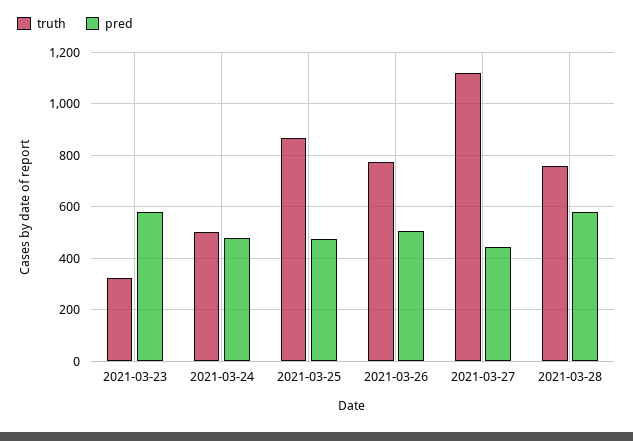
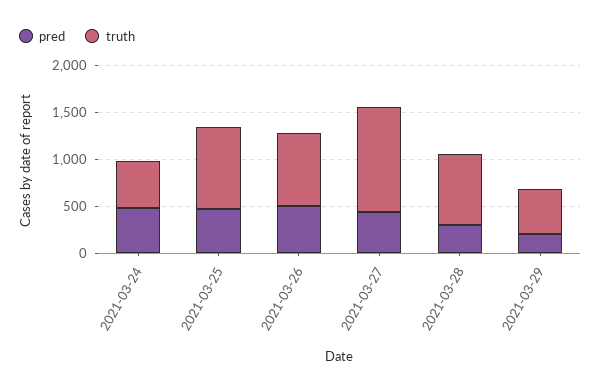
truth, 2021-03-23: 325 -> none
pred, 2021-03-23: 575 -> none
pred, 2021-03-28: 575 -> 300
pred, 2021-03-29: none -> 200
truth, 2021-03-29: none -> 500

